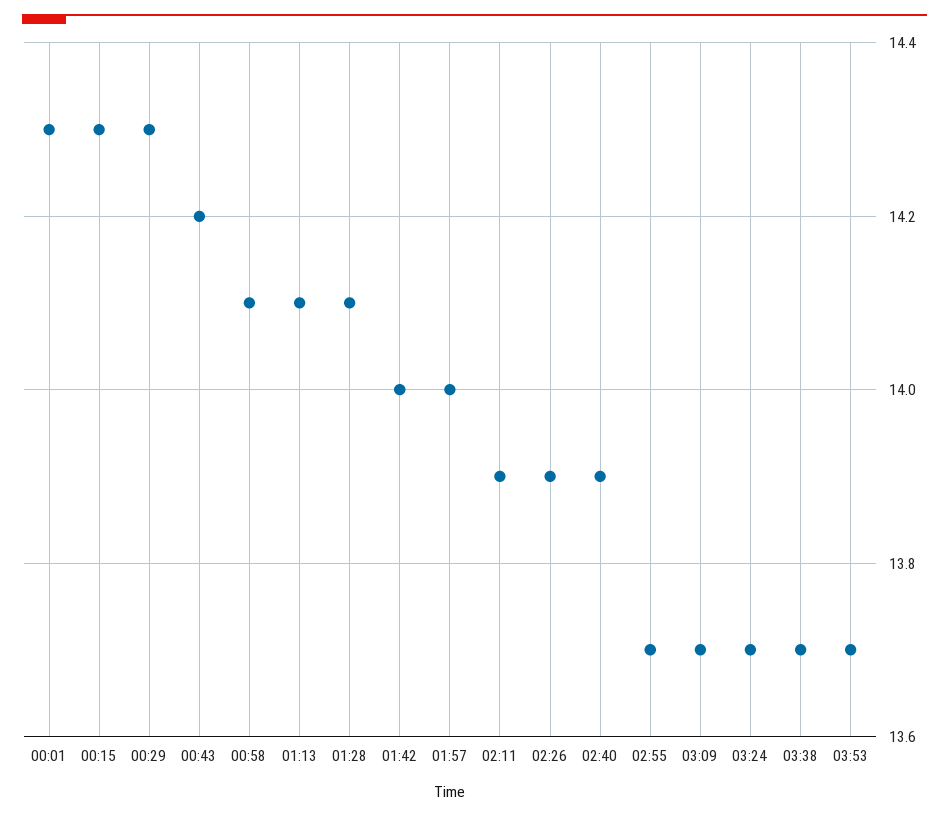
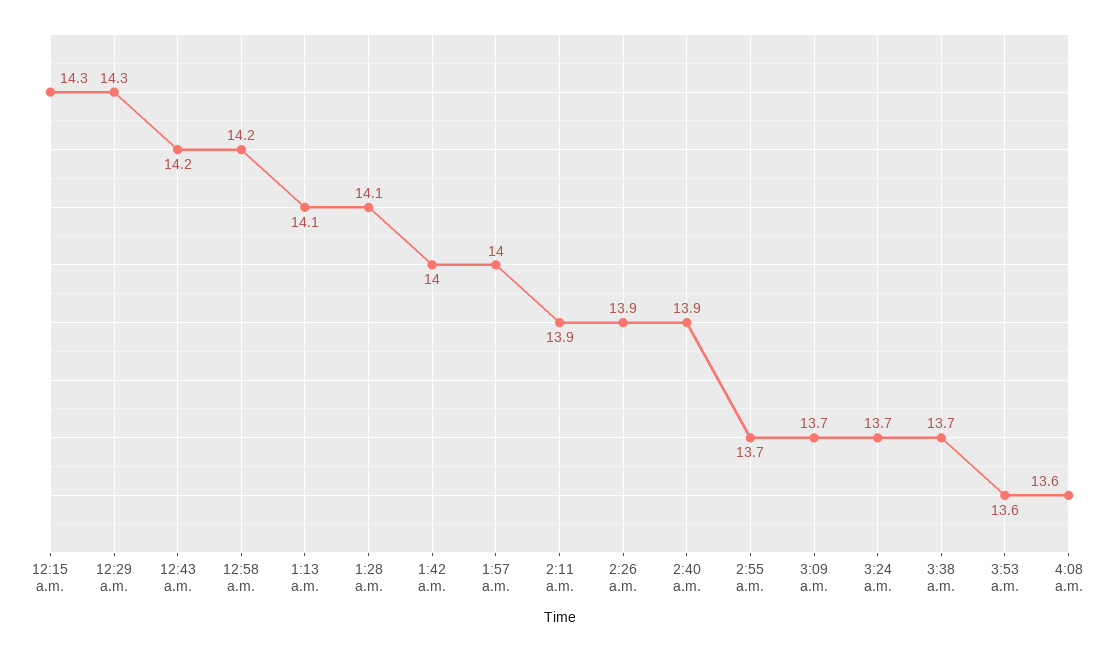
00:01: 14.3 -> none
00:58: 14.1 -> 14.2
03:53: 13.7 -> 13.6
4:08 a.m.: none -> 13.6

